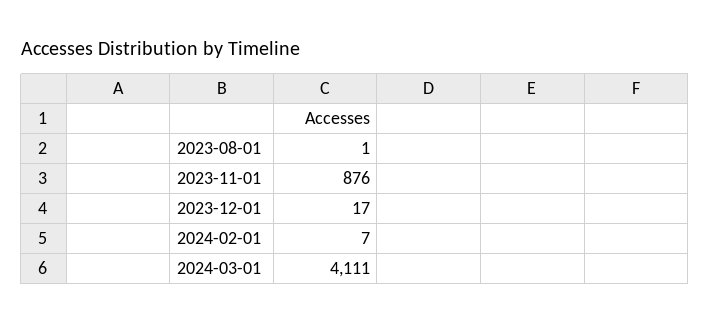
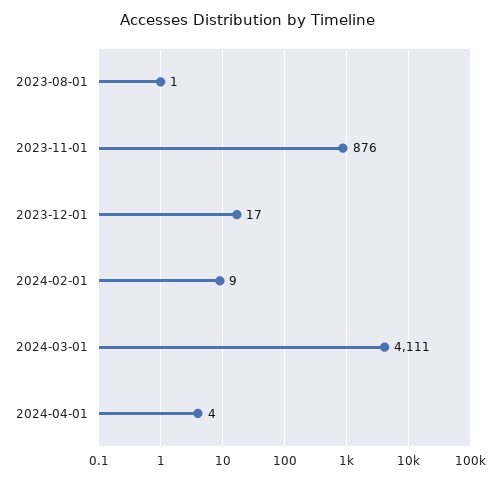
2024-02-01: 7 -> 9
2024-04-01: none -> 4

